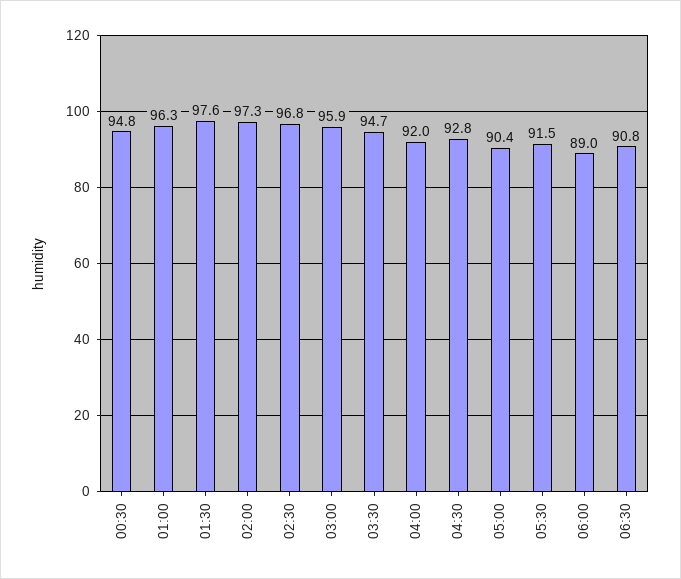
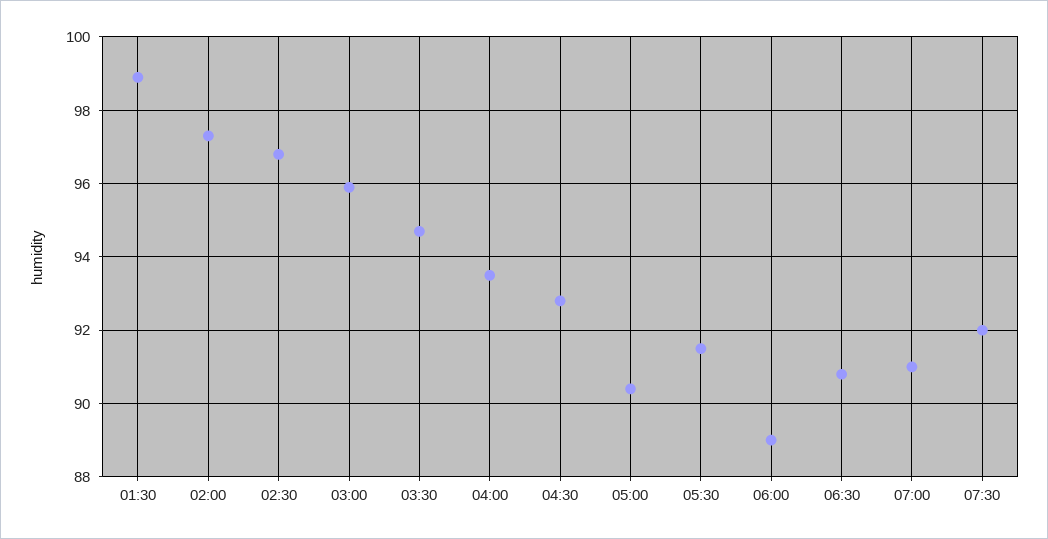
00:30: 94.8 -> none
01:00: 96.3 -> none
01:30: 97.6 -> 99
04:00: 92 -> 93.5
07:00: none -> 91
07:30: none -> 92

